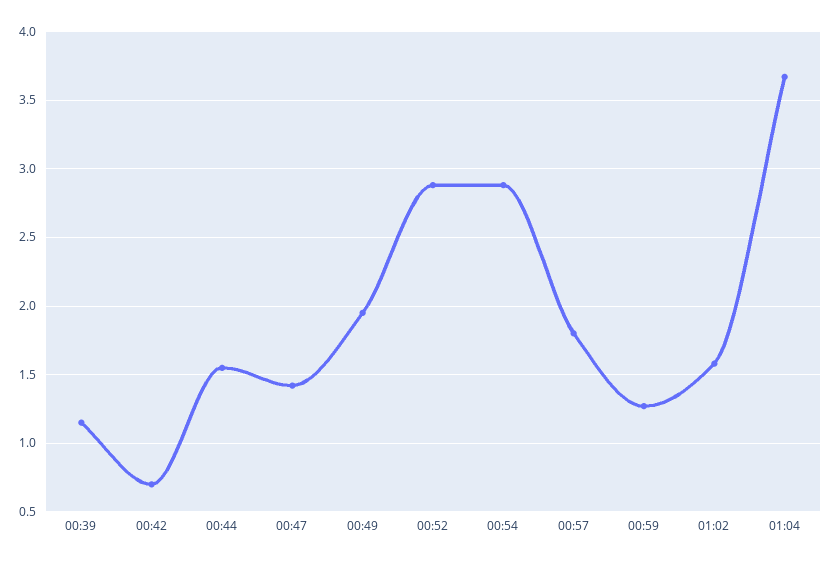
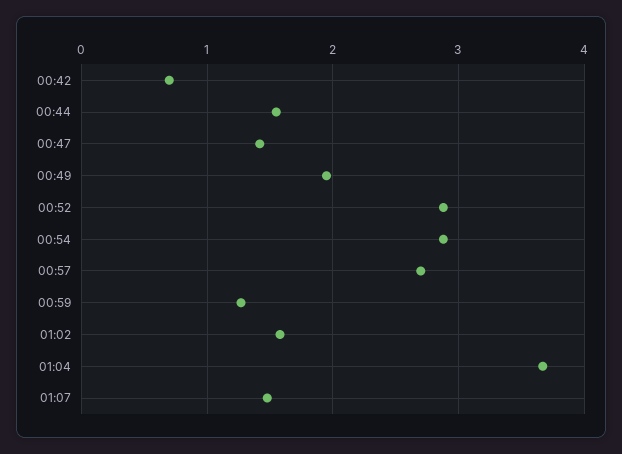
00:39: 1.15 -> none
00:57: 1.8 -> 2.7
01:07: none -> 1.5

